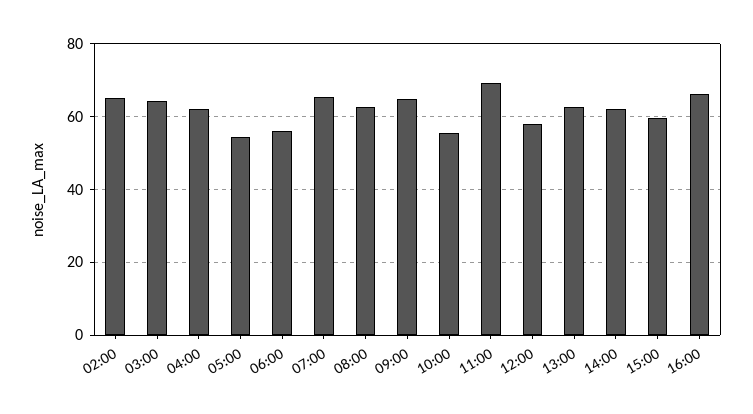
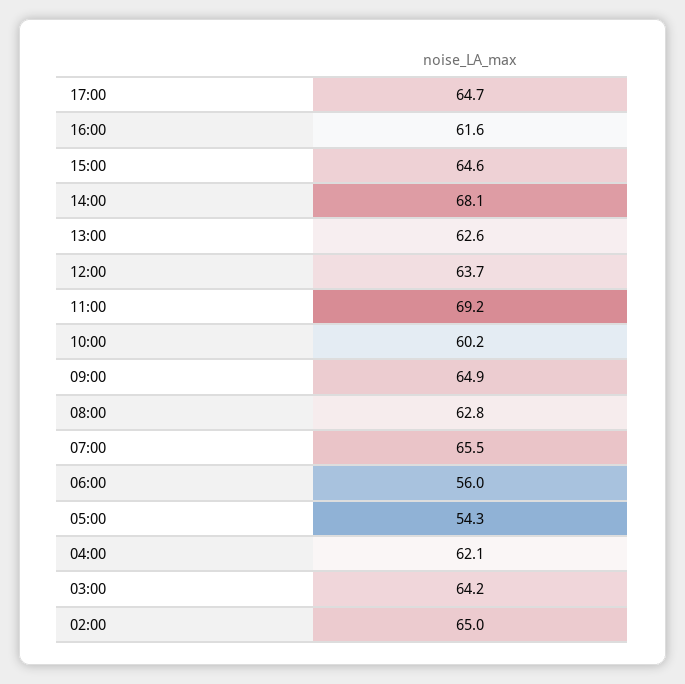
10:00: 56 -> 60.2
12:00: 58 -> 63.7
14:00: 62 -> 68.1
15:00: 60 -> 64.6
16:00: 66 -> 61.6
17:00: none -> 64.7

